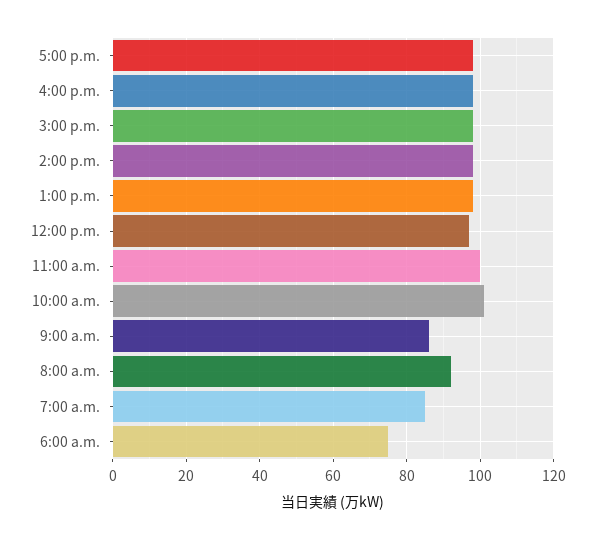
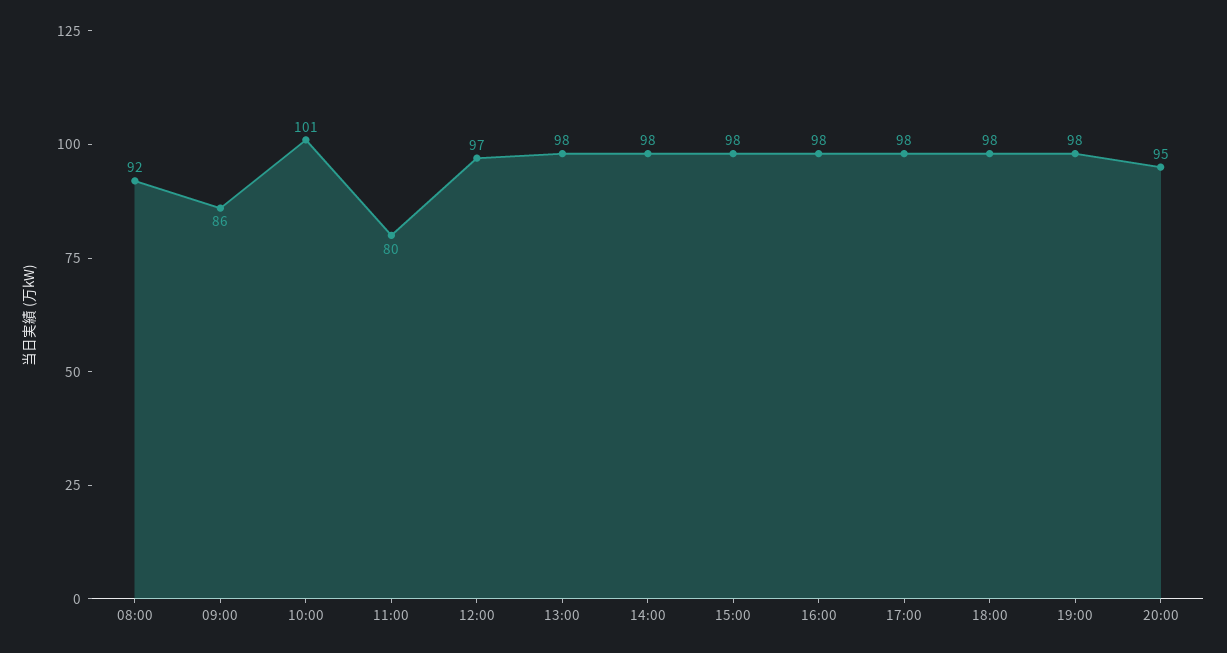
11:00 a.m.: 100 -> 80
7:00 a.m.: 85 -> none
6:00 a.m.: 75 -> none
18:00: none -> 98
19:00: none -> 98
20:00: none -> 95

